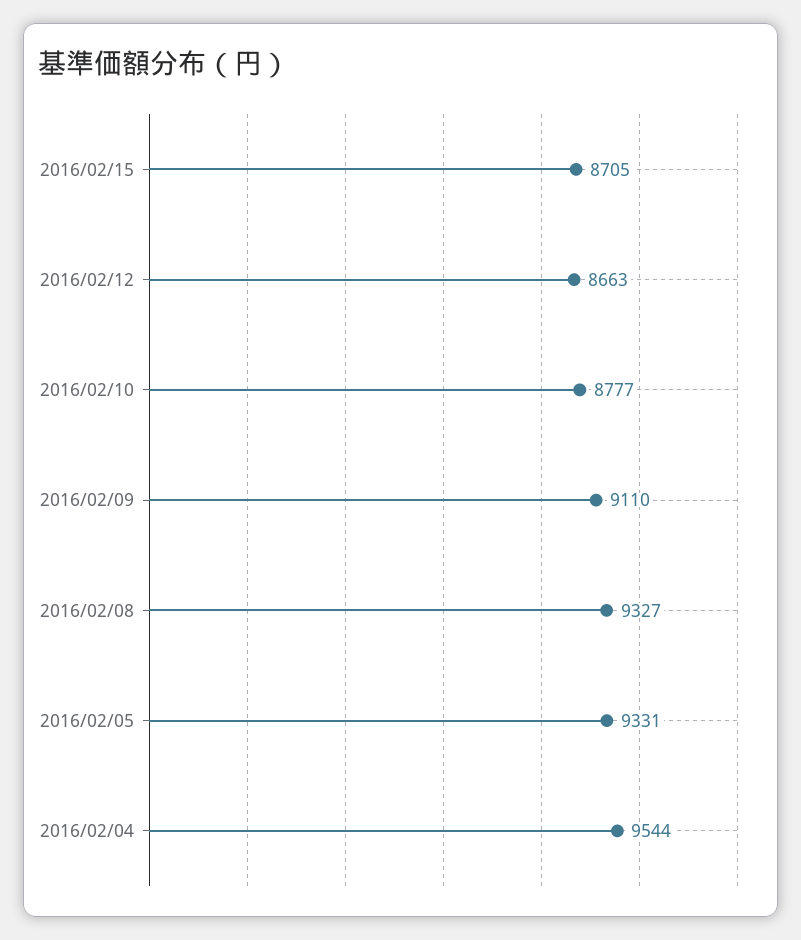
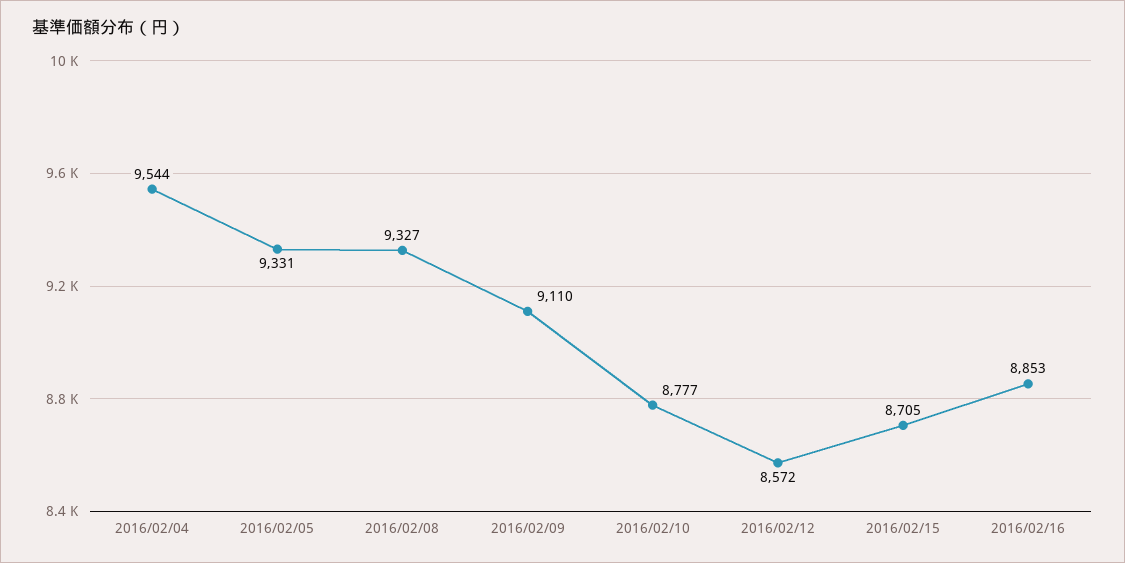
2016/02/12: 8663 -> 8572
2016/02/16: none -> 8853

